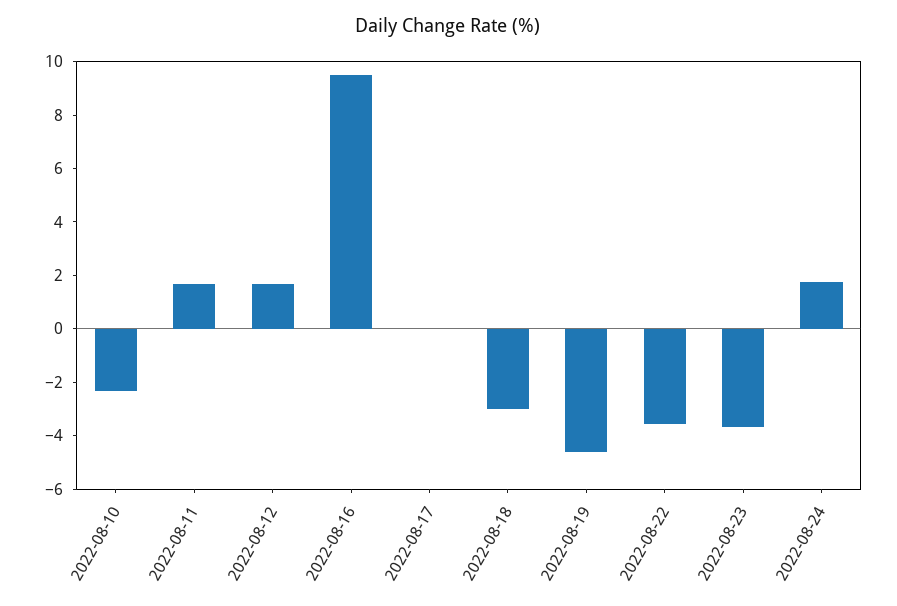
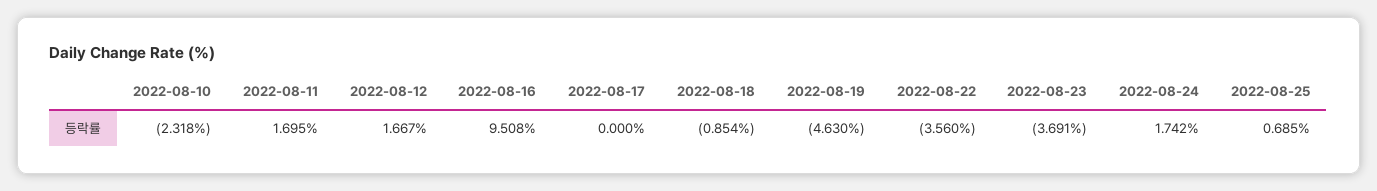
2022-08-18: -3 -> -0.854
2022-08-25: none -> 0.685

